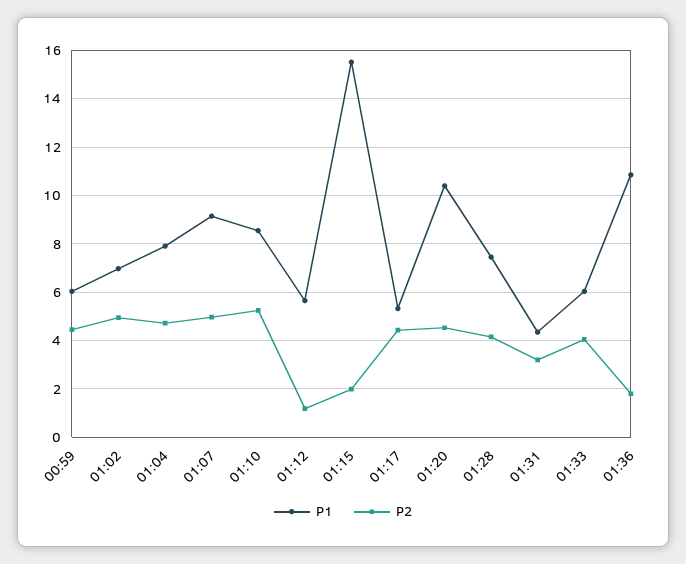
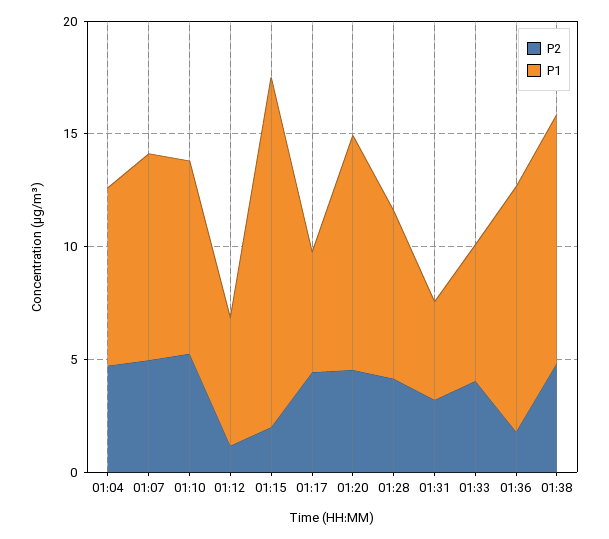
P1, 00:59: 6 -> none
P2, 00:59: 4.5 -> none
P1, 01:02: 7 -> none
P2, 01:02: 5 -> none
P2, 01:38: none -> 5
P1, 01:38: none -> 11

